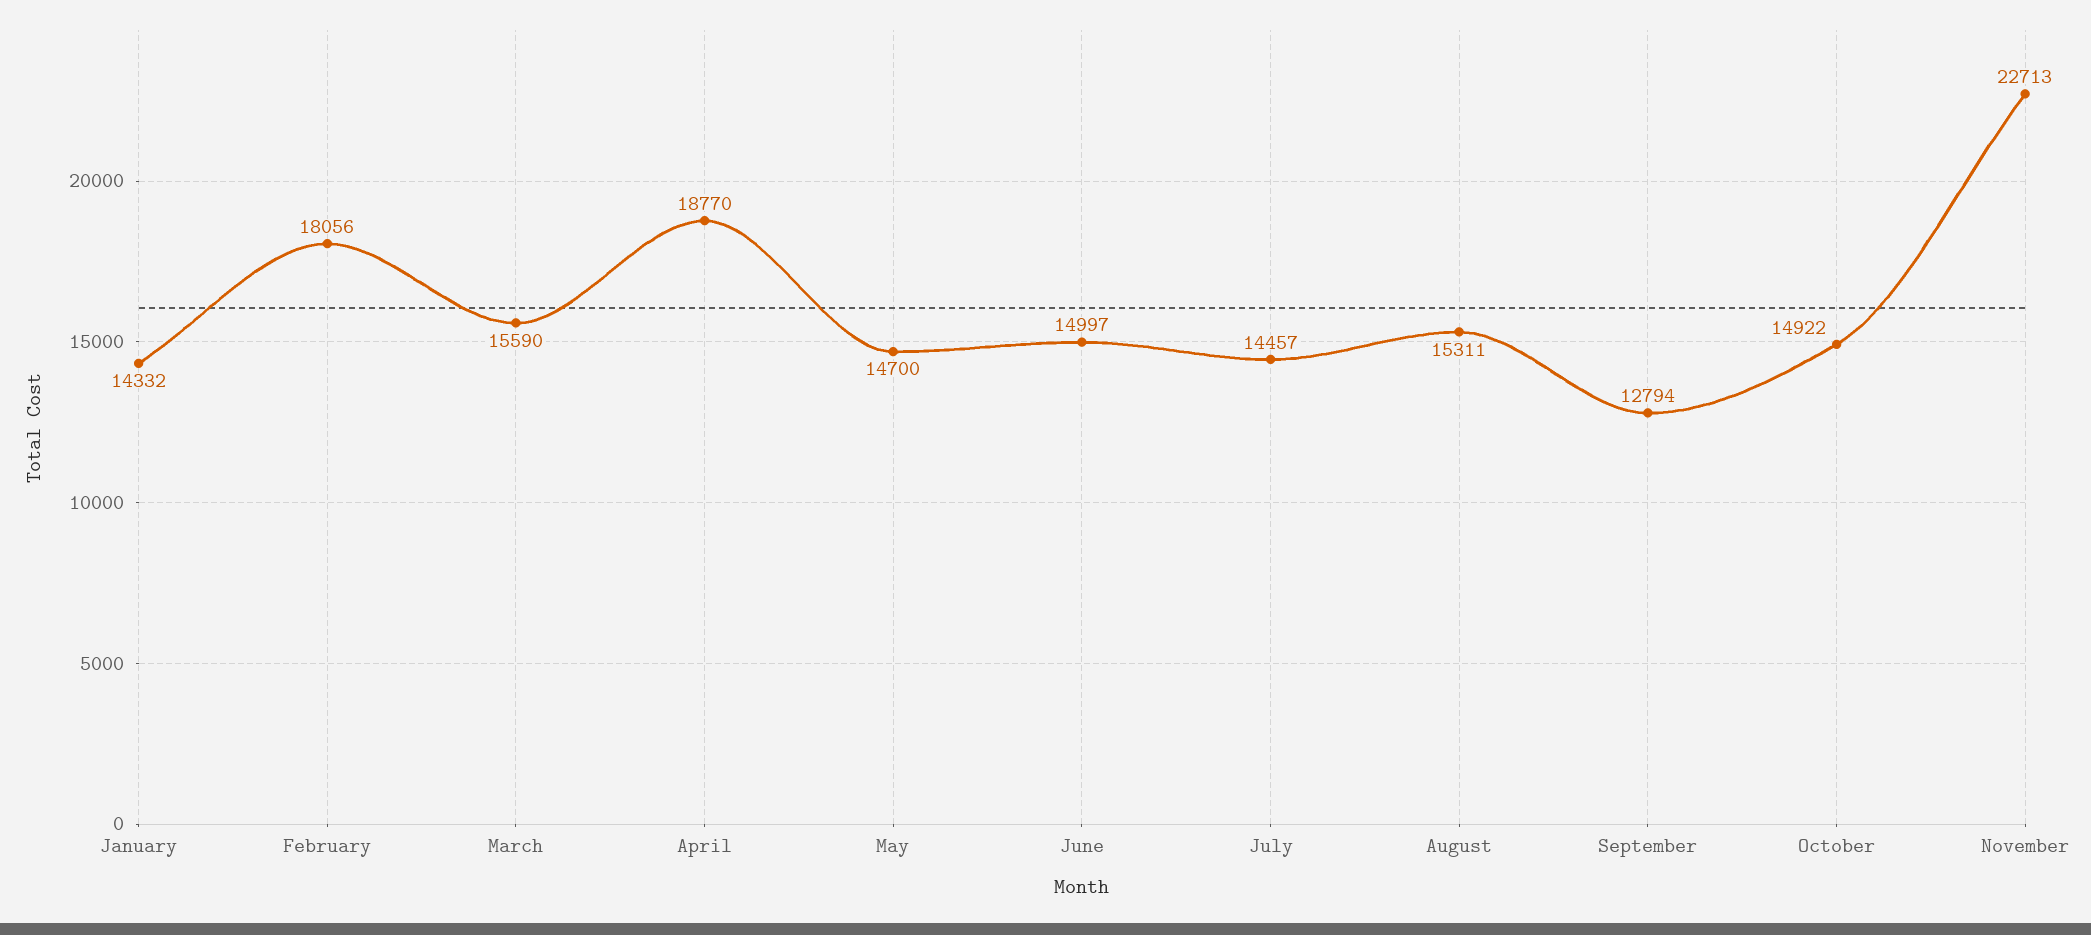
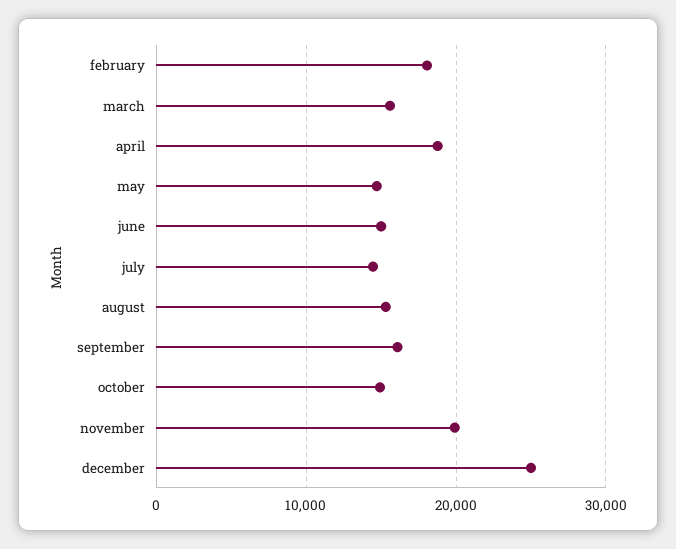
January: 14332 -> none
September: 12794 -> 16000
November: 22713 -> 20000
december: none -> 25000

